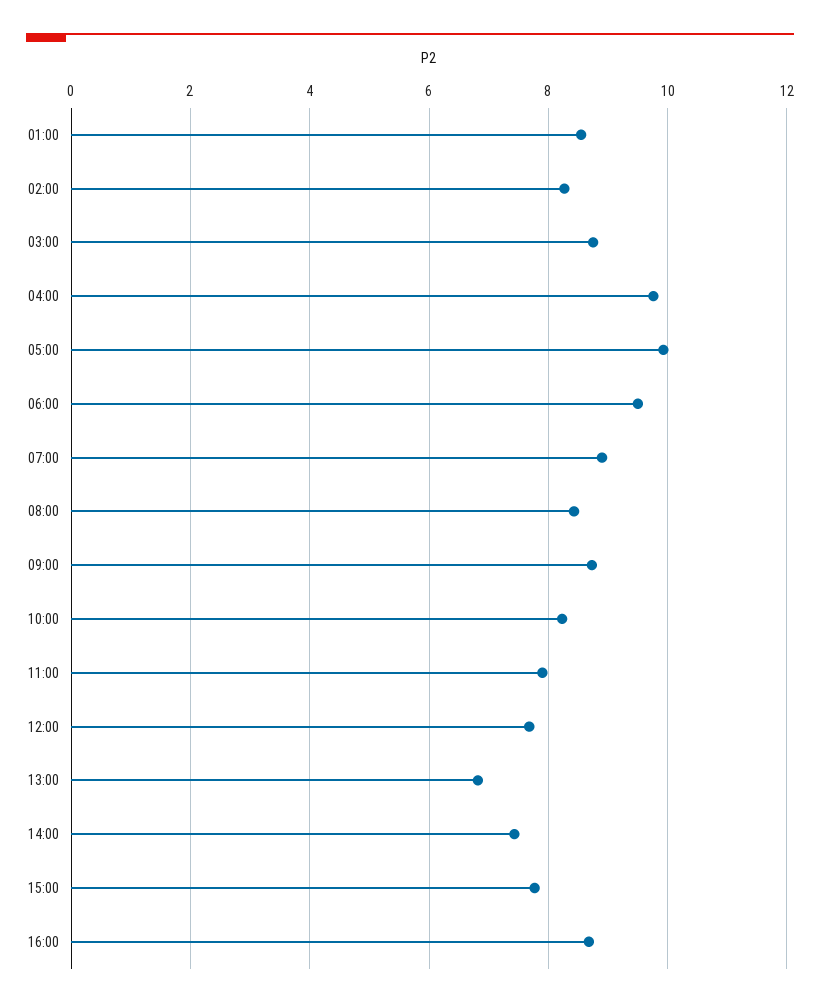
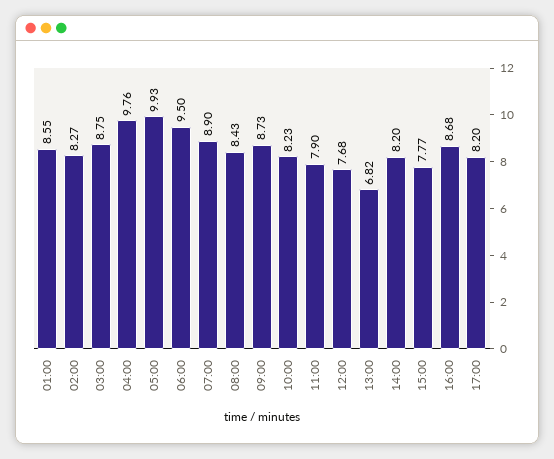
14:00: 7.4 -> 8.2
17:00: none -> 8.2

